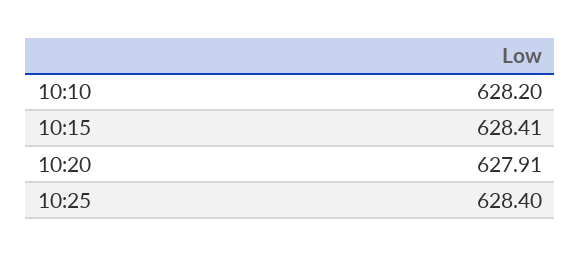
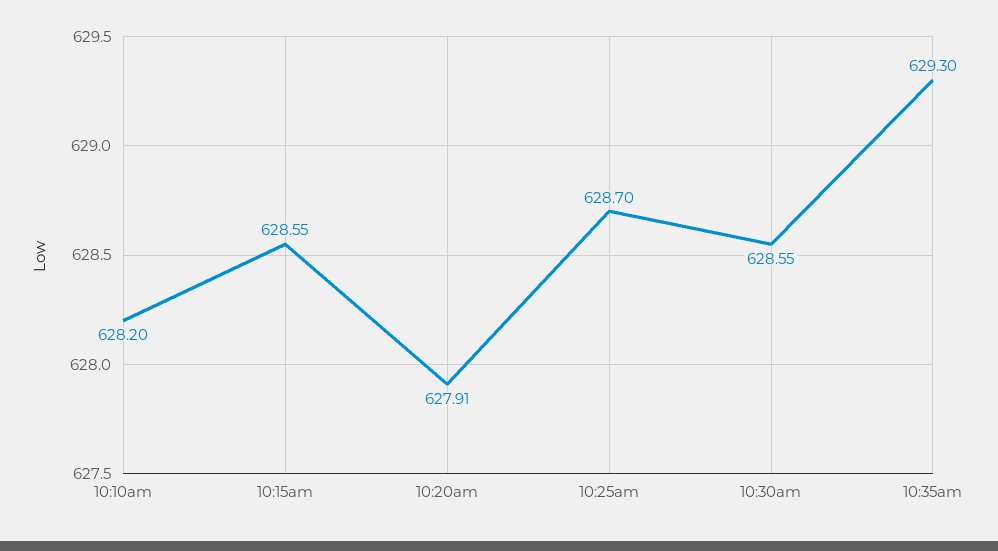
10:15: 628.41 -> 628.55
10:25: 628.4 -> 628.7
10:30am: none -> 628.55
10:35am: none -> 629.3

